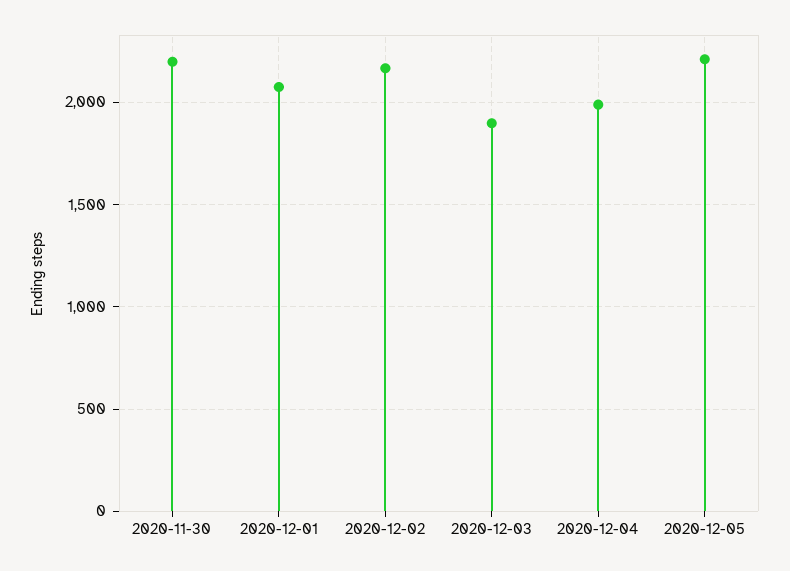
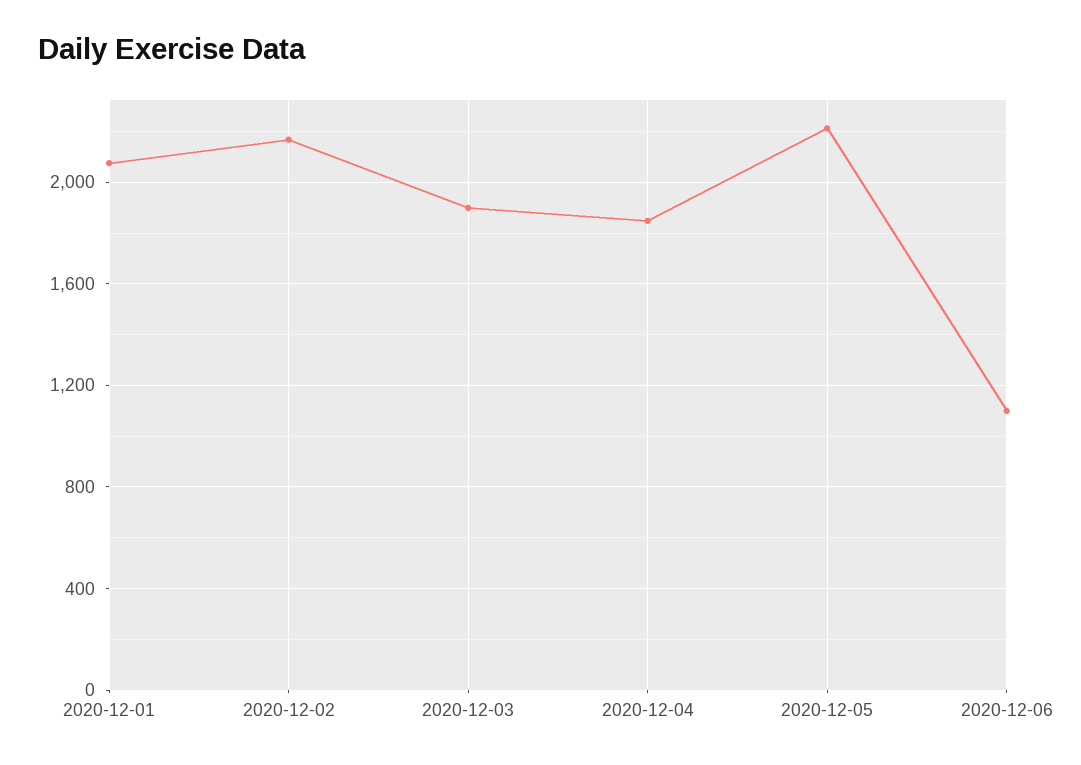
2020-11-30: 2200 -> none
2020-12-04: 2000 -> 1850
2020-12-06: none -> 1100

